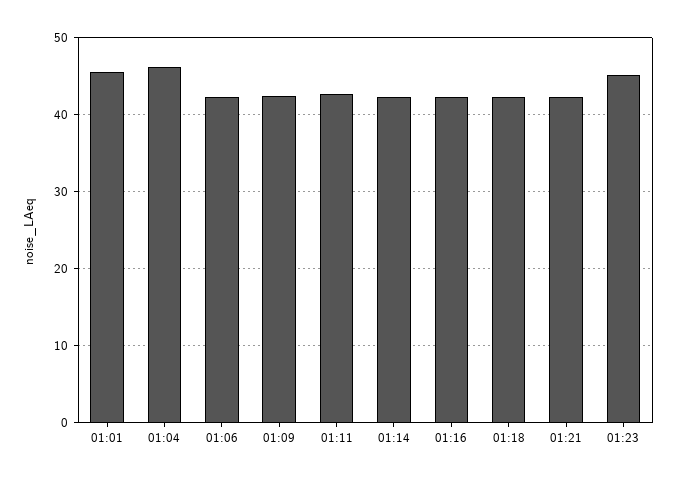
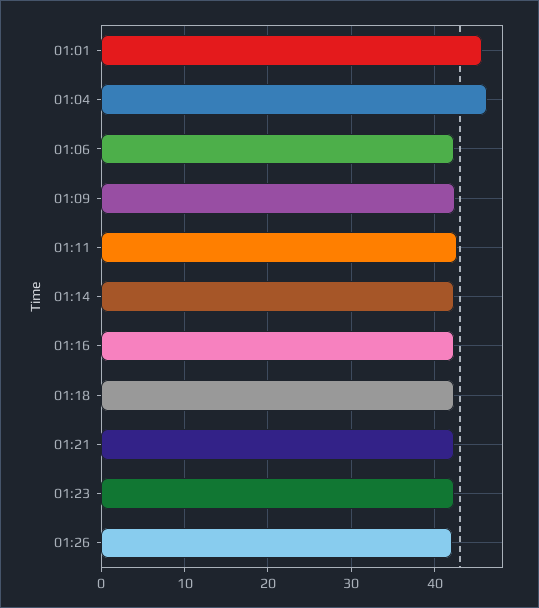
01:23: 45 -> 42
01:26: none -> 42

